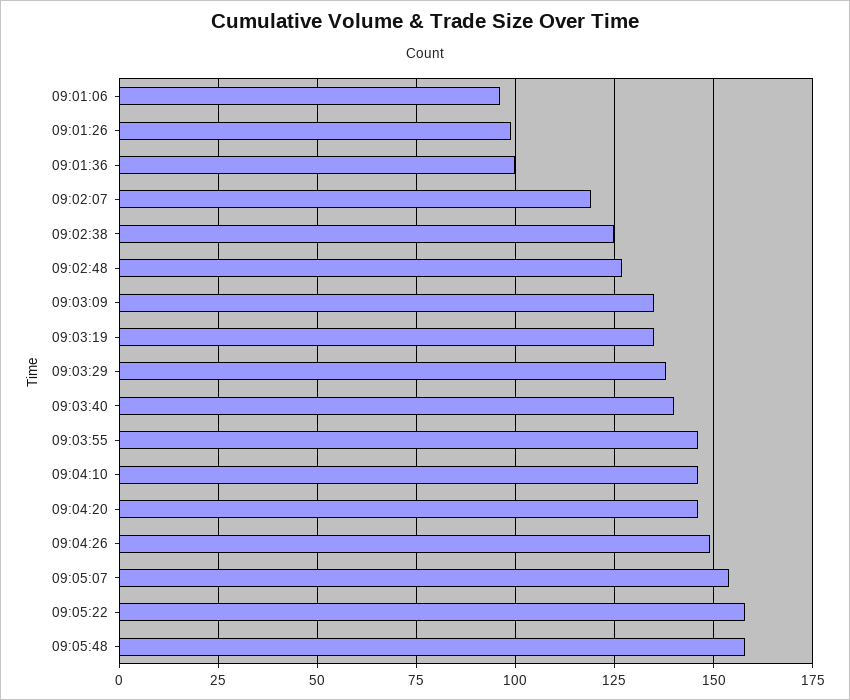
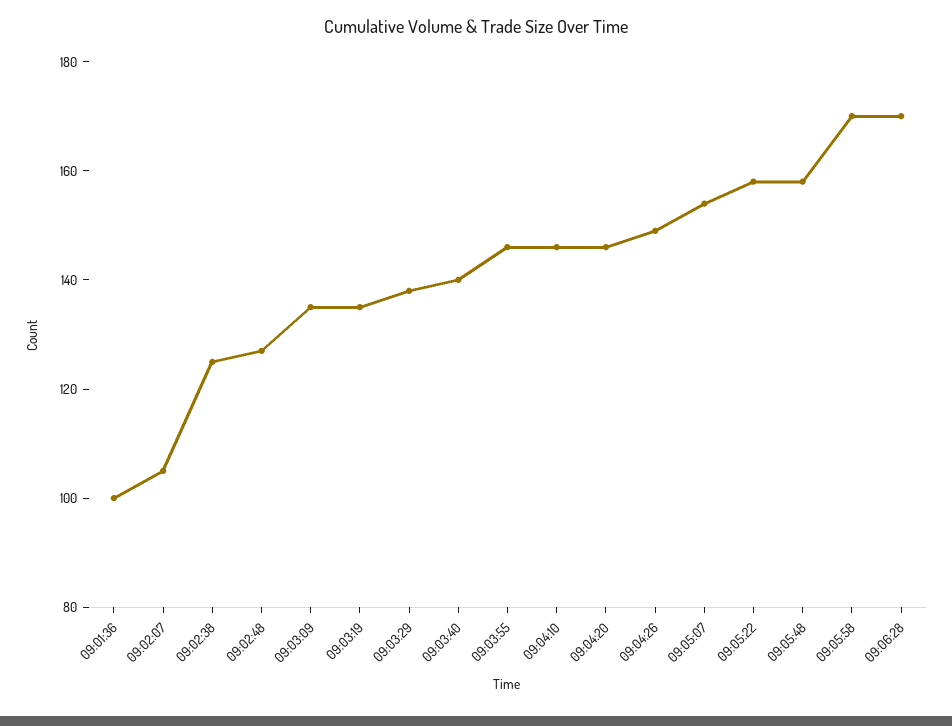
09:01:06: 95 -> none
09:01:26: 100 -> none
09:02:07: 120 -> 105
09:05:58: none -> 170
09:06:28: none -> 170

